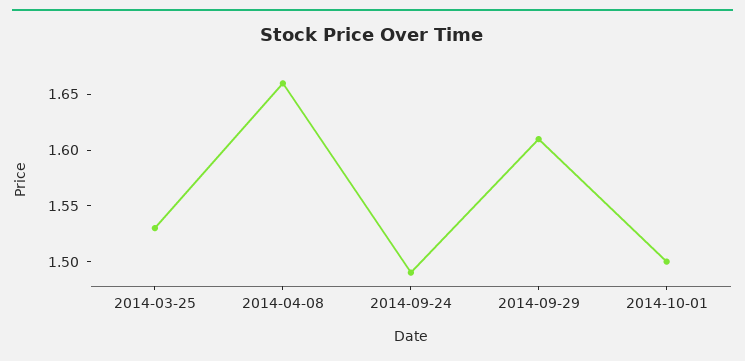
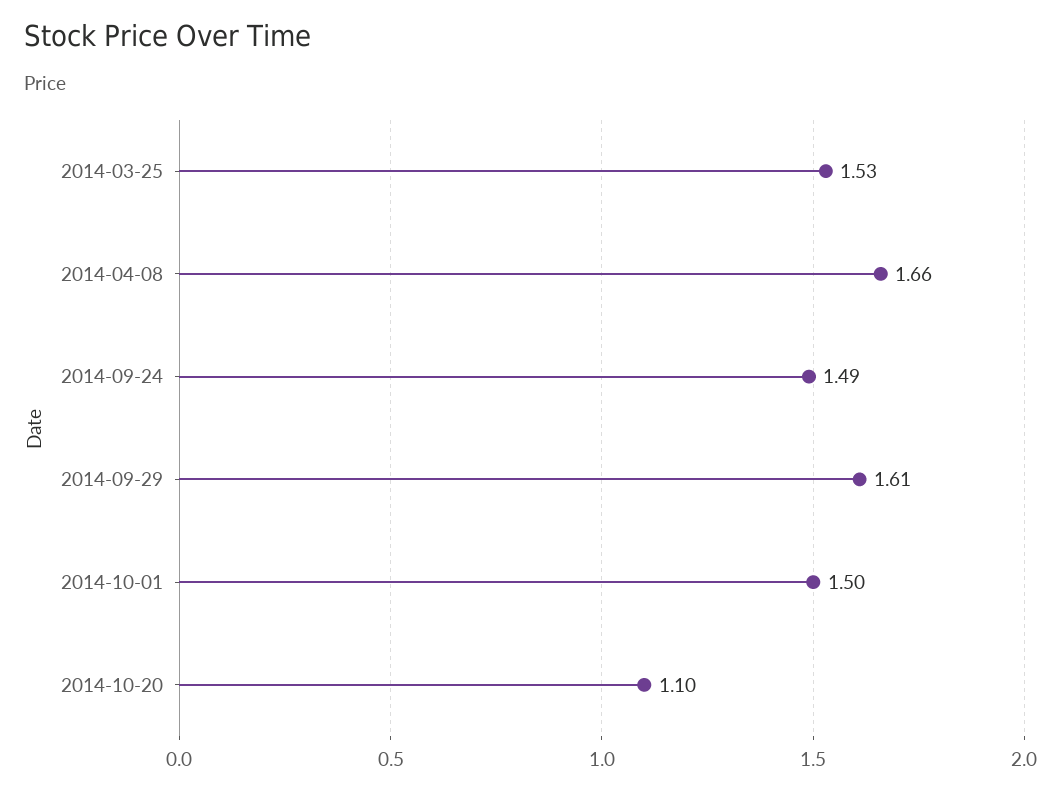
2014-10-20: none -> 1.1

